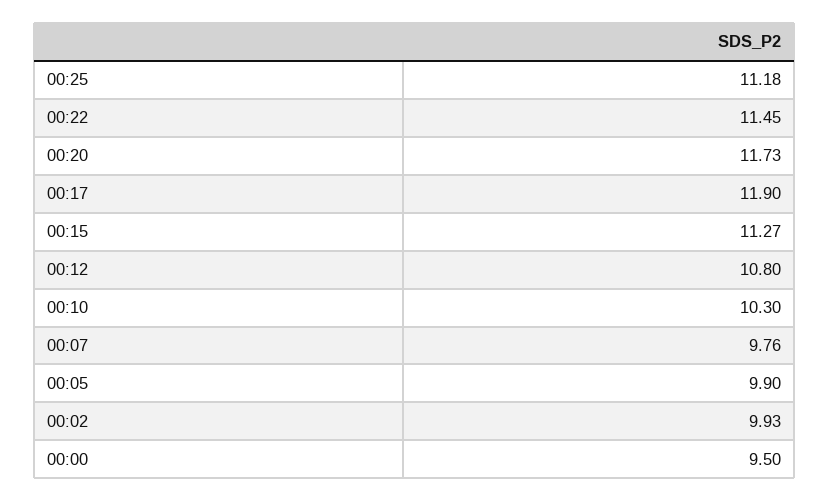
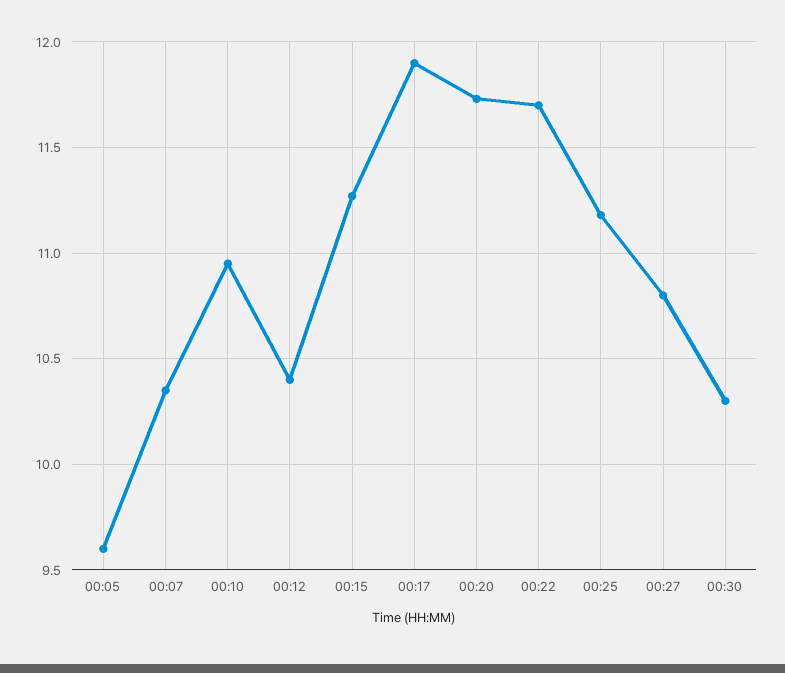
00:22: 11.45 -> 11.7
00:12: 10.8 -> 10.4
00:10: 10.3 -> 10.95
00:07: 9.76 -> 10.35
00:05: 9.9 -> 9.6
00:02: 9.93 -> none
00:00: 9.5 -> none
00:27: none -> 10.8
00:30: none -> 10.3

